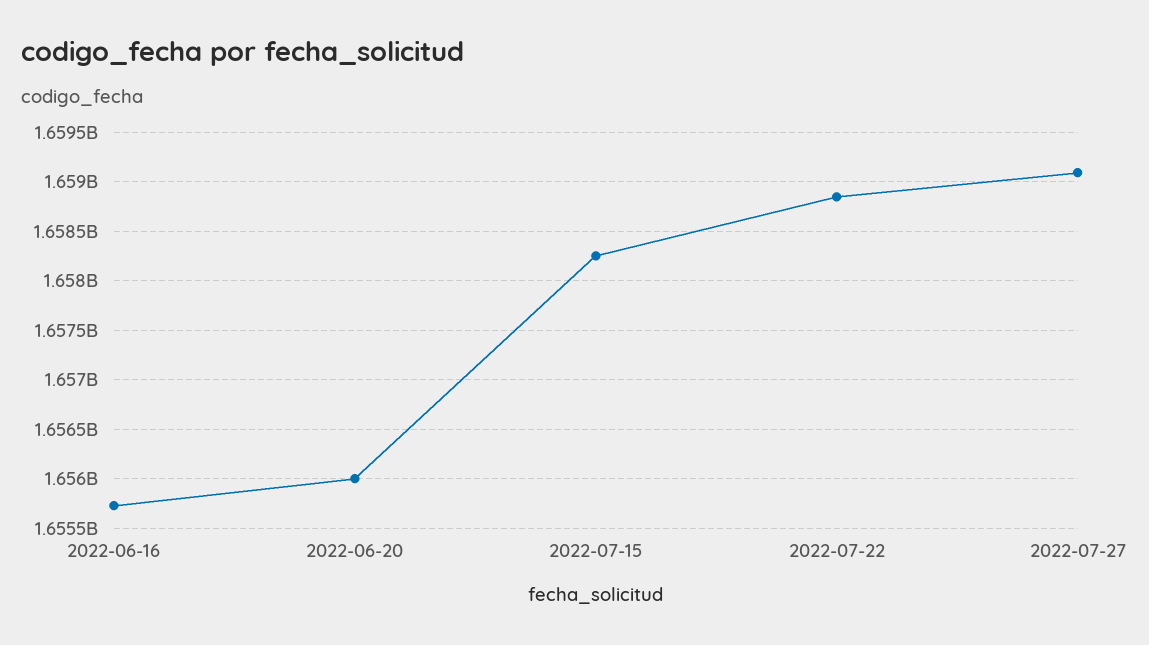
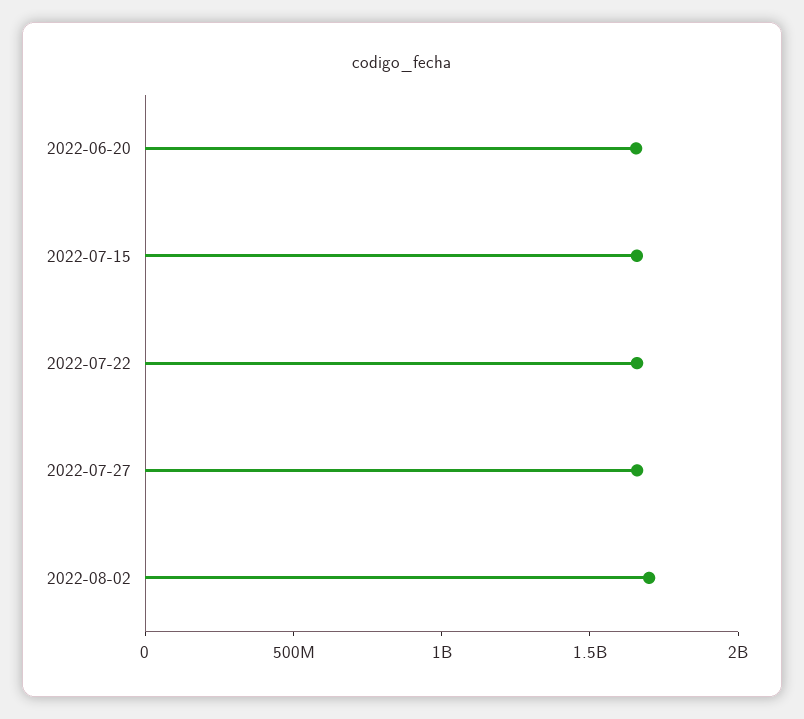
2022-06-16: 1655700000 -> none
2022-08-02: none -> 1700000000

